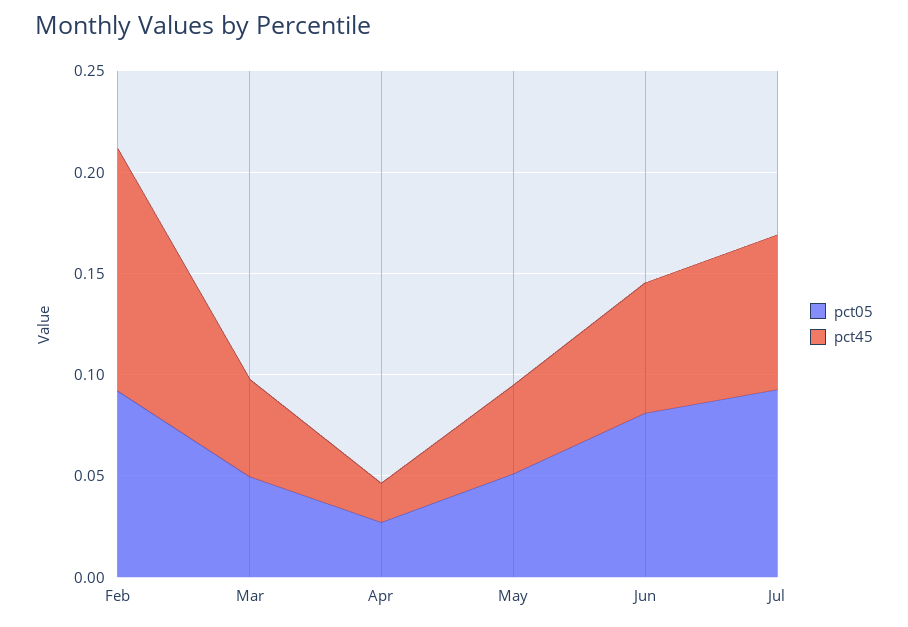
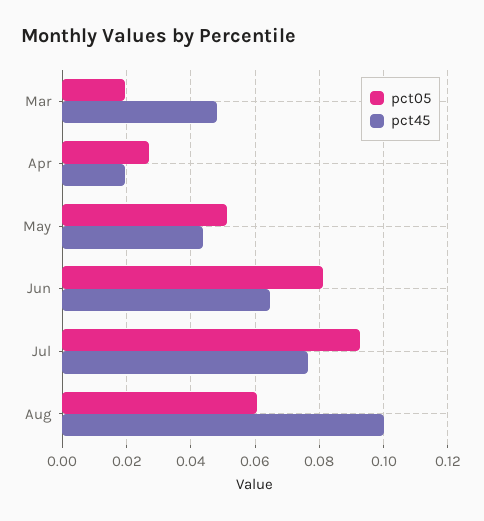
pct05, Feb: 0.09 -> none
pct45, Feb: 0.12 -> none
pct05, Mar: 0.05 -> 0.02
pct05, Aug: none -> 0.06
pct45, Aug: none -> 0.1

